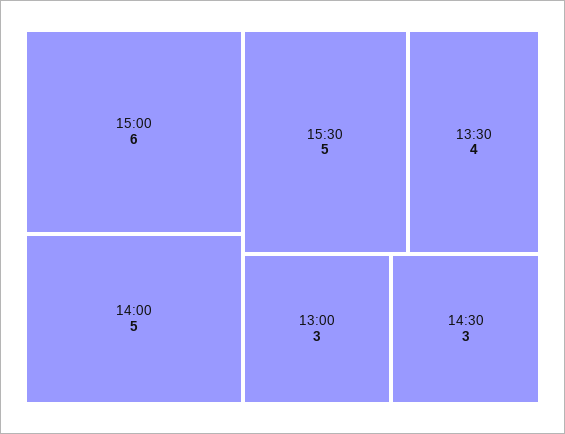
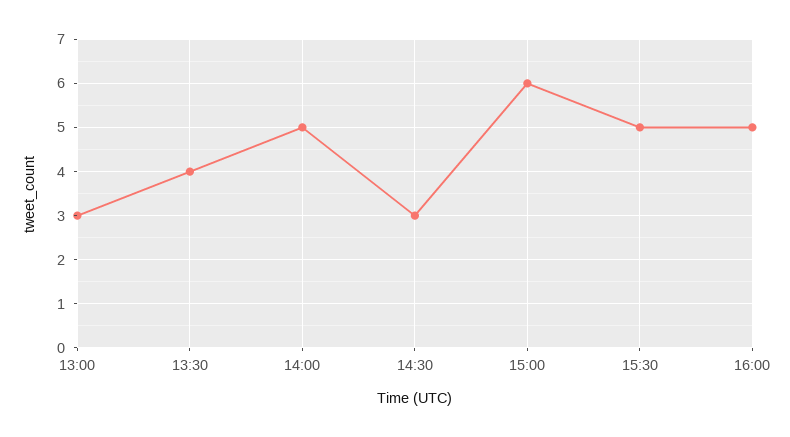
16:00: none -> 5

